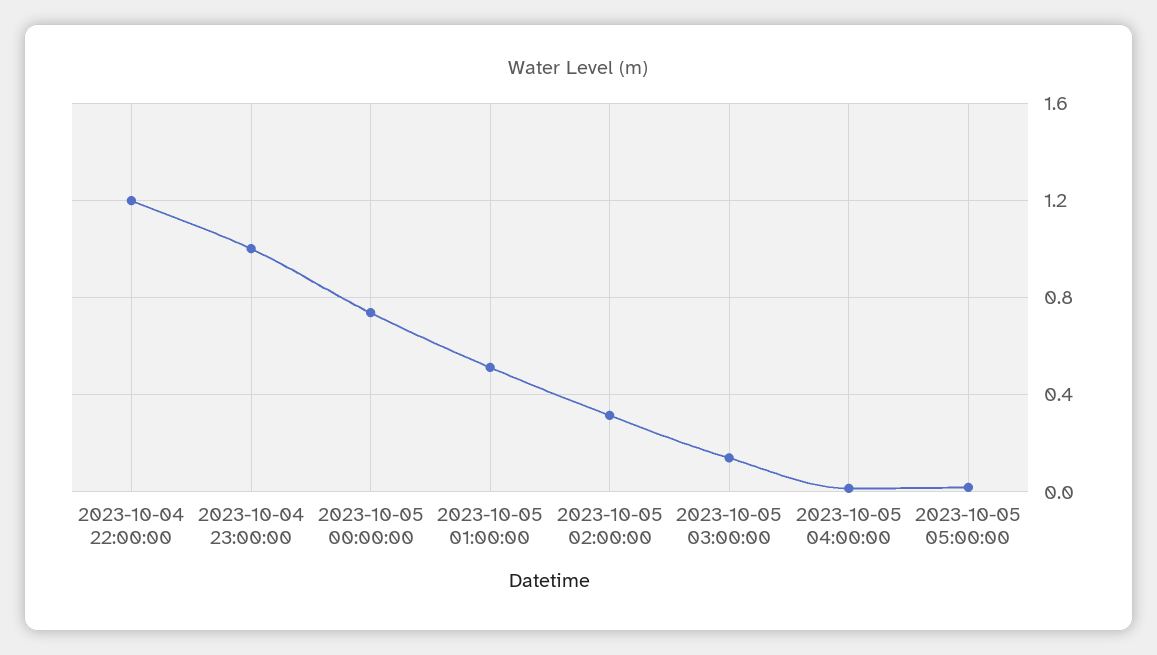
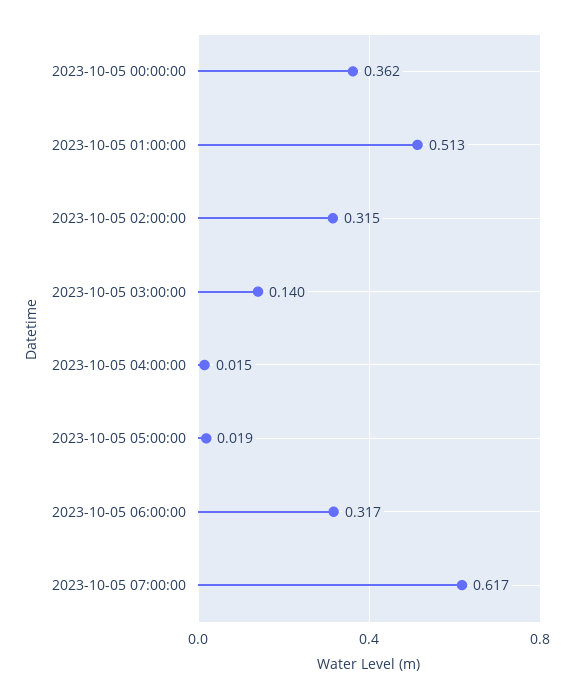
2023-10-04 22:00:00: 1.2 -> none
2023-10-04 23:00:00: 1 -> none
2023-10-05 00:00:00: 0.75 -> 0.362
2023-10-05 06:00:00: none -> 0.317
2023-10-05 07:00:00: none -> 0.617

